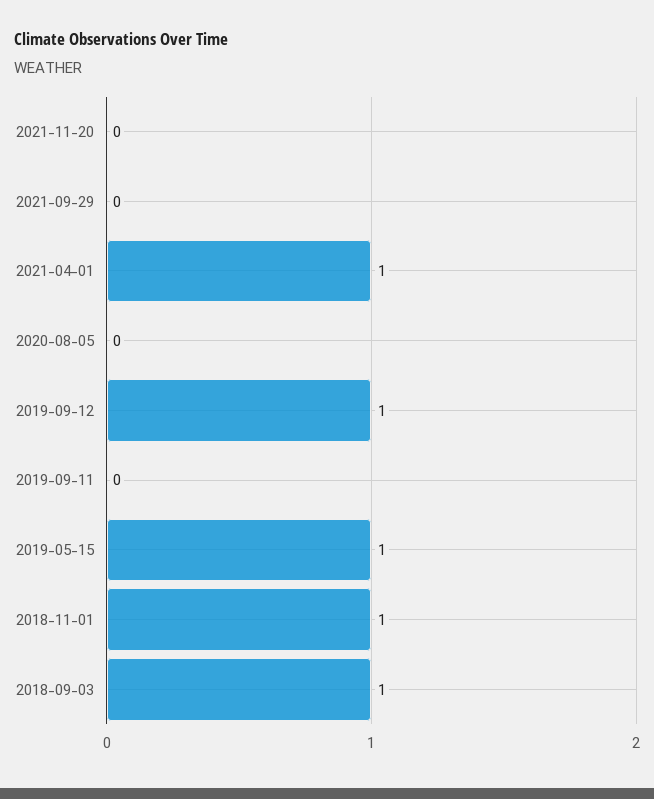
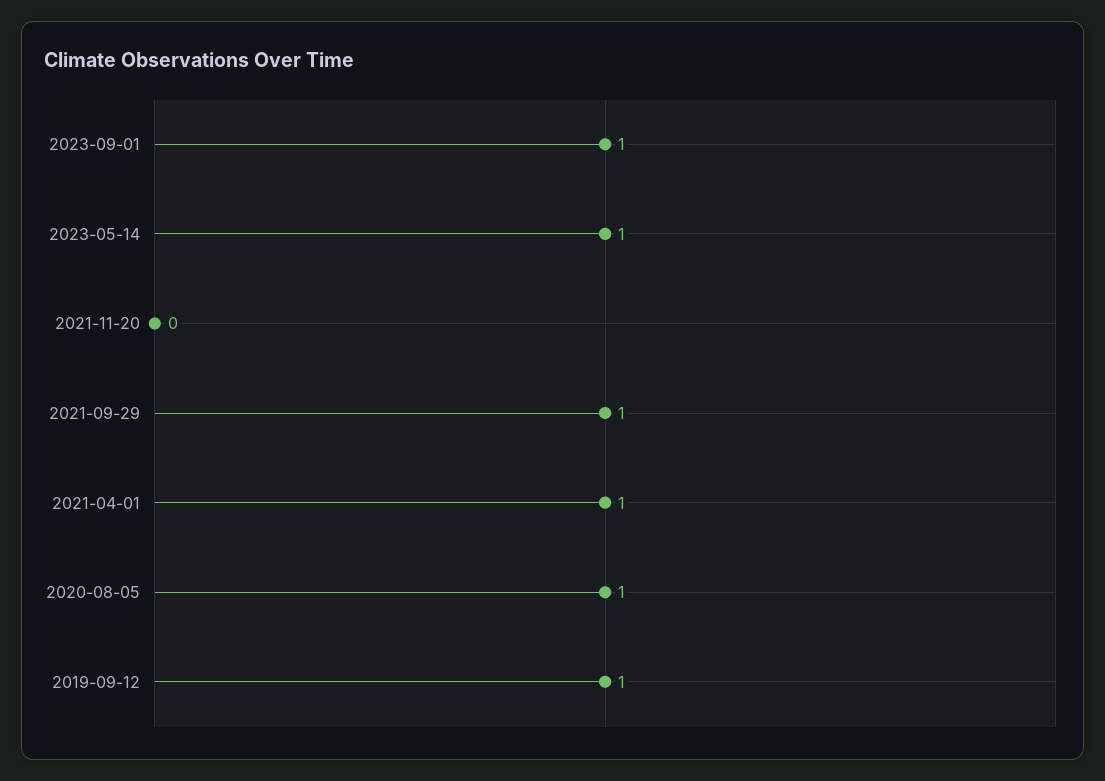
2021-09-29: 0 -> 1
2020-08-05: 0 -> 1
2019-09-11: 0 -> none
2019-05-15: 1 -> none
2018-11-01: 1 -> none
2018-09-03: 1 -> none
2023-09-01: none -> 1
2023-05-14: none -> 1

